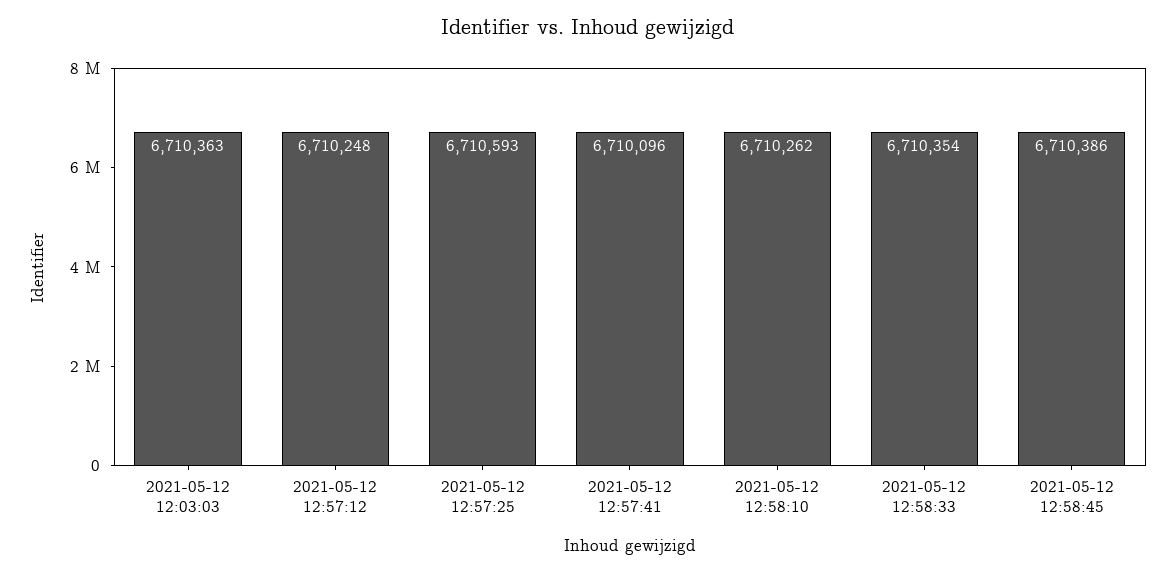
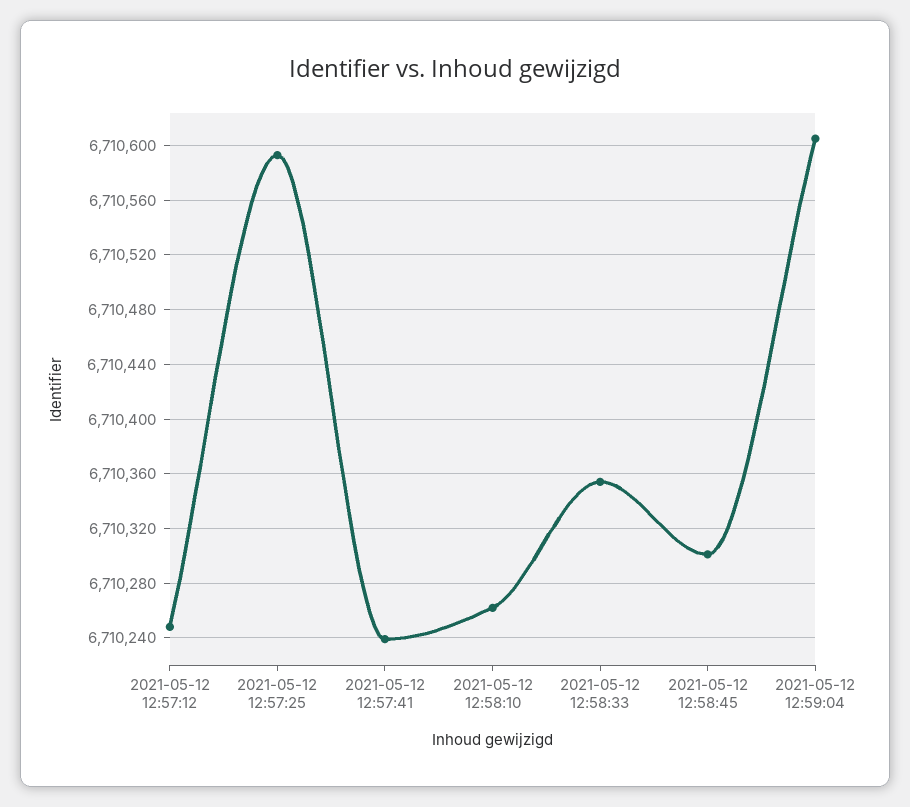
2021-05-12 12:03:03: 6710363 -> none
2021-05-12 12:57:41: 6710096 -> 6710240
2021-05-12 12:58:45: 6710386 -> 6710300
2021-05-12 12:59:04: none -> 6710605

